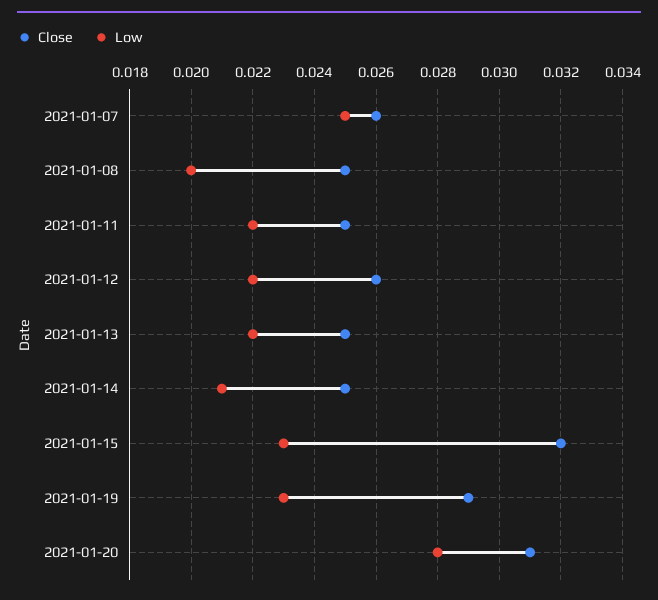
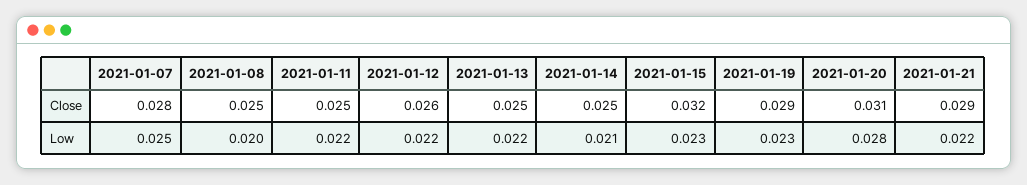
Close, 2021-01-07: 0.026 -> 0.028
Close, 2021-01-21: none -> 0.029
Low, 2021-01-21: none -> 0.022

